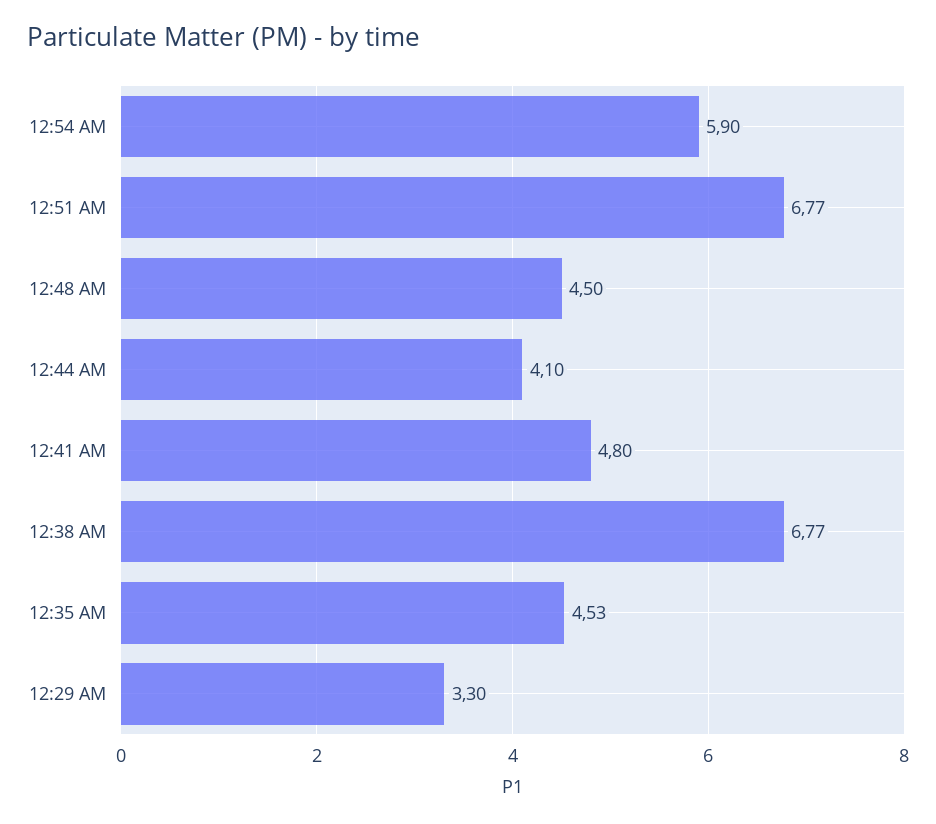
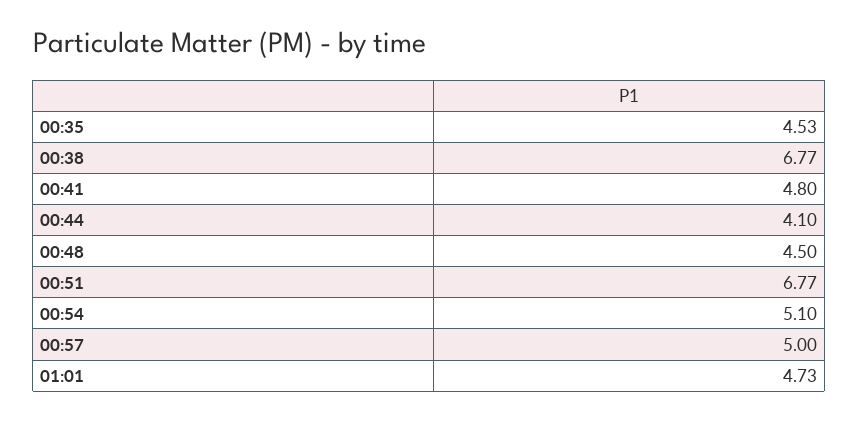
12:54 AM: 5.9 -> 5.1
12:29 AM: 3.3 -> none
00:57: none -> 5
01:01: none -> 4.73

